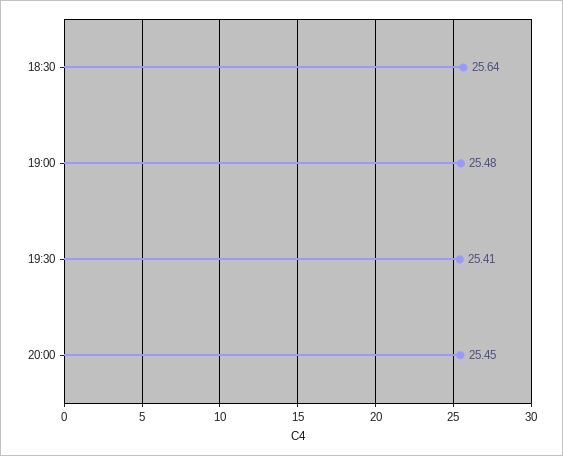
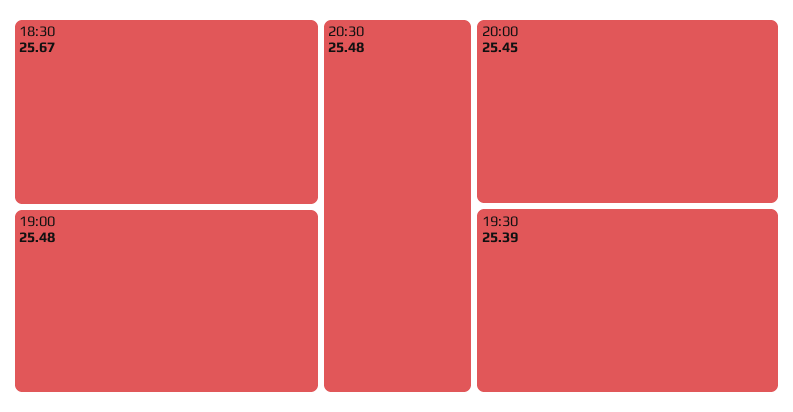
18:30: 25.64 -> 25.67
19:30: 25.41 -> 25.39
20:30: none -> 25.48

